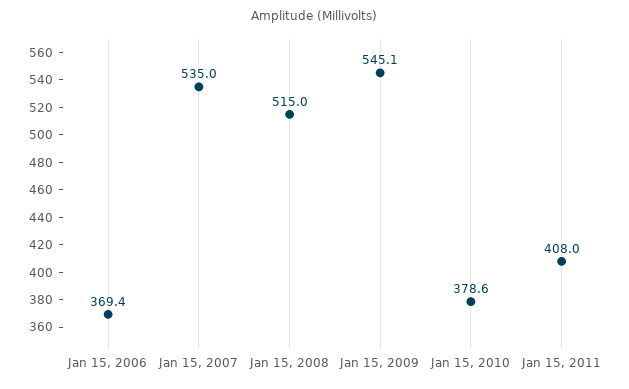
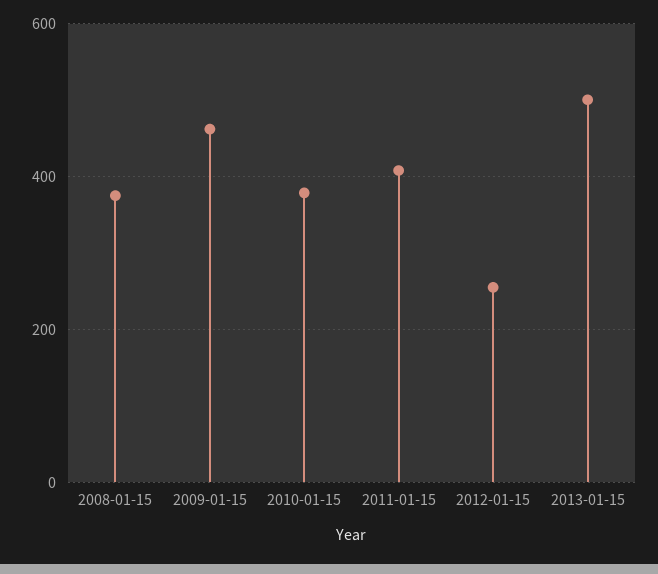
Jan 15, 2006: 369.4 -> none
Jan 15, 2007: 535 -> none
Jan 15, 2008: 515 -> 380
Jan 15, 2009: 545.1 -> 460
2012-01-15: none -> 260
2013-01-15: none -> 500

